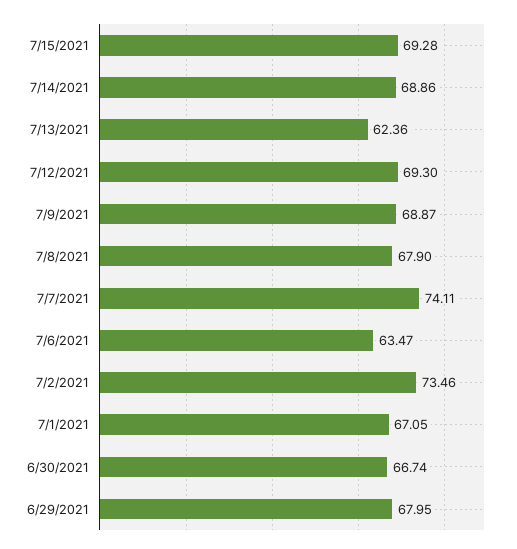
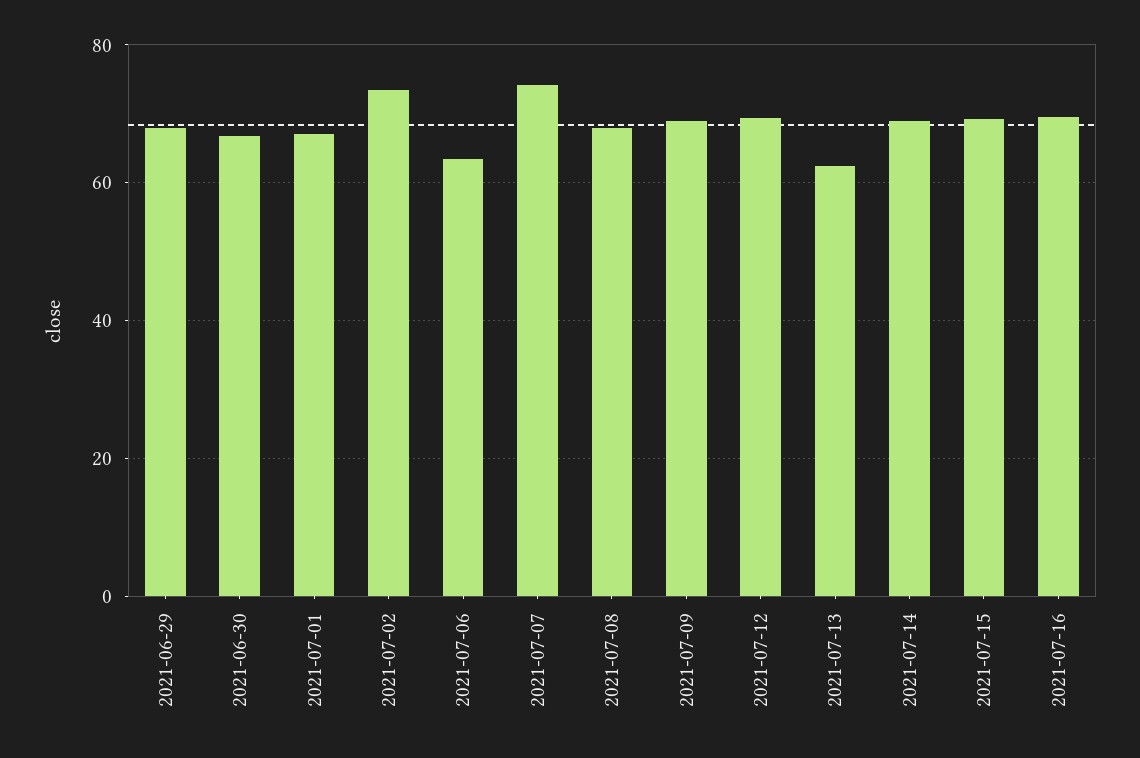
2021-07-16: none -> 70

